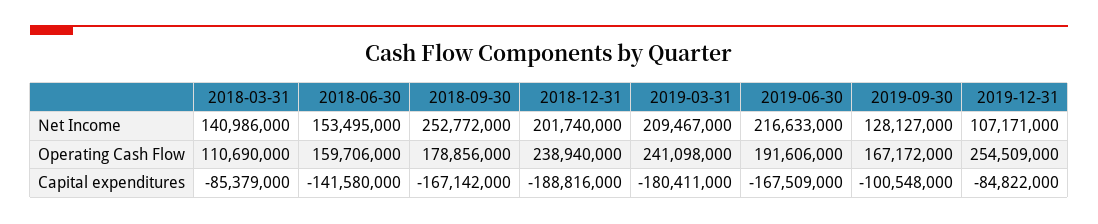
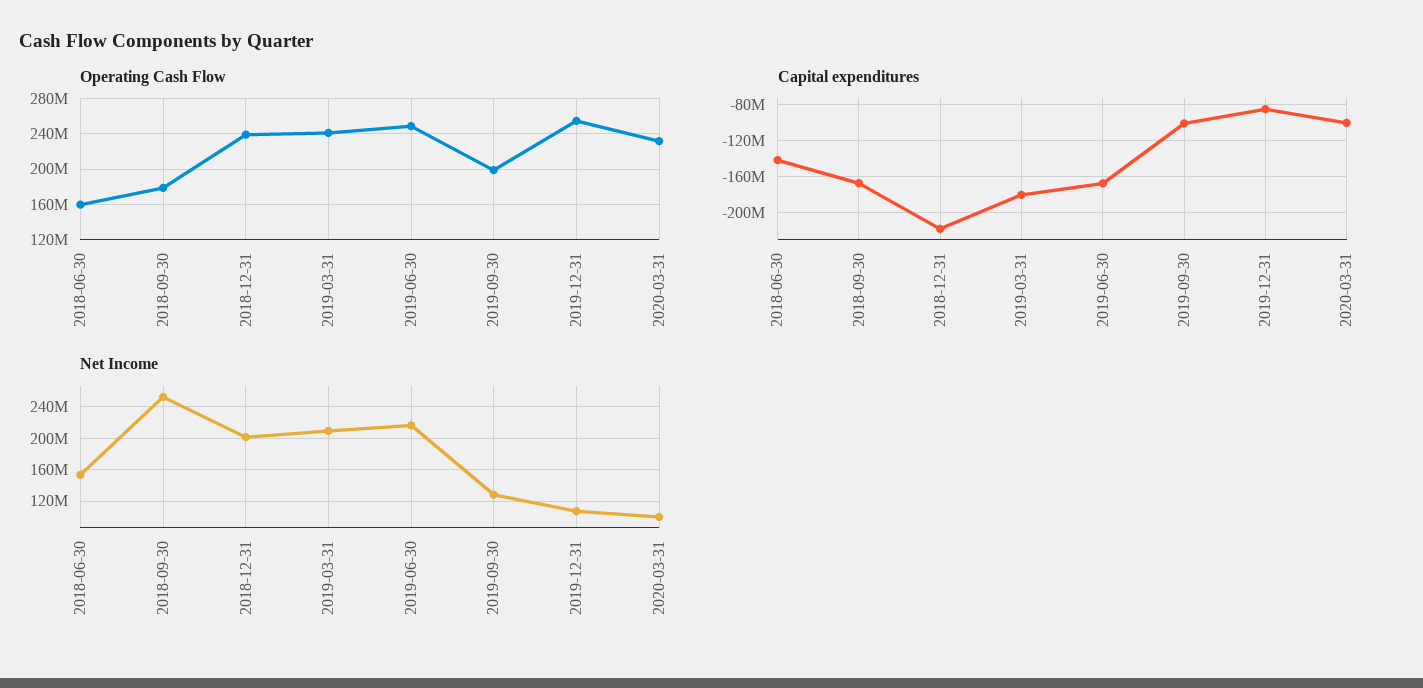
Net Income, 2018-03-31: 140986000 -> none
Operating Cash Flow, 2018-03-31: 110690000 -> none
Operating Cash Flow, 2019-06-30: 191606000 -> 250000000
Operating Cash Flow, 2019-09-30: 167172000 -> 200000000
Capital expenditures, 2018-03-31: -85379000 -> none
Capital expenditures, 2018-12-31: -188816000 -> -220000000
Operating Cash Flow, 2020-03-31: none -> 230000000
Capital expenditures, 2020-03-31: none -> -100000000
Net Income, 2020-03-31: none -> 100000000

